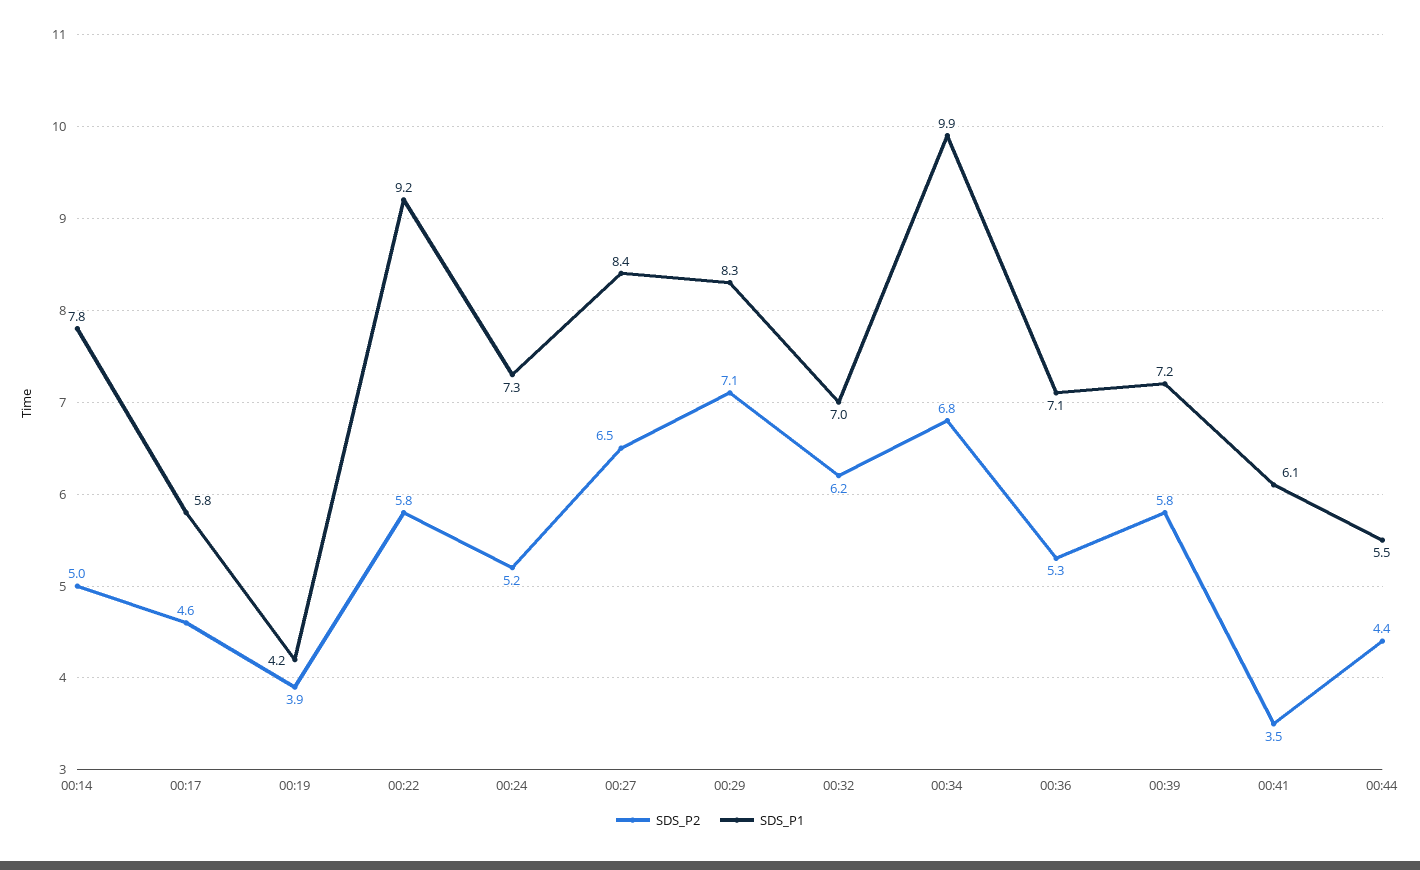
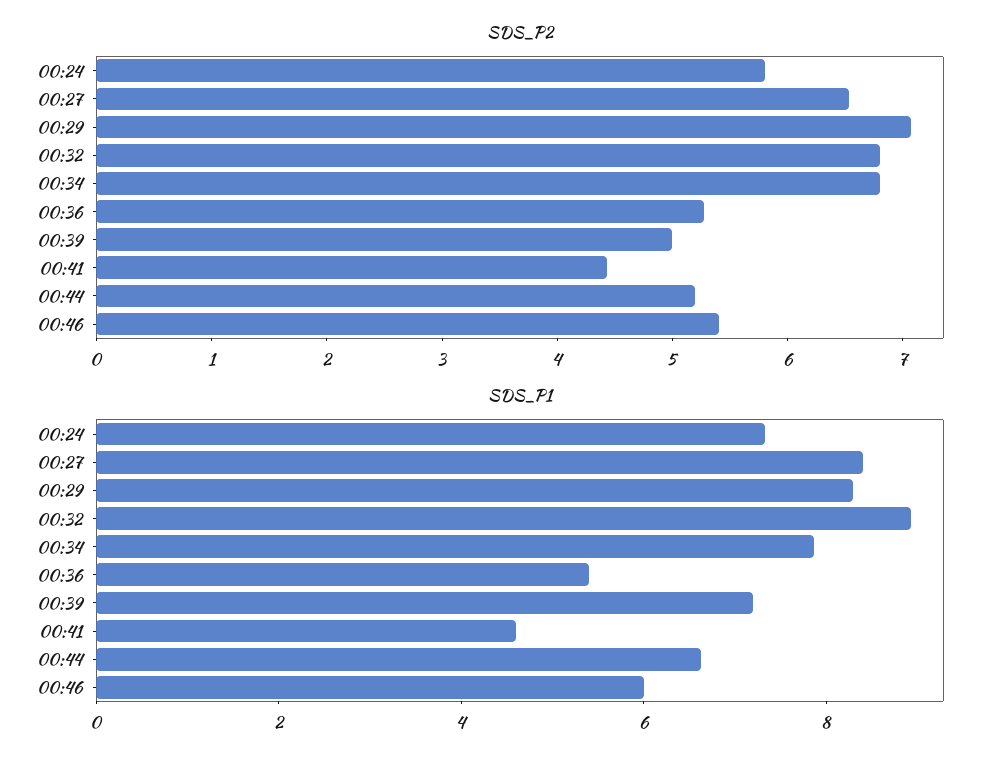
SDS_P2, 00:14: 5 -> none
SDS_P1, 00:14: 7.8 -> none
SDS_P2, 00:17: 4.6 -> none
SDS_P1, 00:17: 5.8 -> none
SDS_P2, 00:19: 3.9 -> none
SDS_P1, 00:19: 4.2 -> none
SDS_P2, 00:22: 5.8 -> none
SDS_P1, 00:22: 9.2 -> none
SDS_P2, 00:24: 5.2 -> 5.8
SDS_P2, 00:32: 6.2 -> 6.8
SDS_P1, 00:32: 7 -> 9
SDS_P1, 00:34: 9.9 -> 8
SDS_P1, 00:36: 7.1 -> 5.5
SDS_P2, 00:39: 5.8 -> 5
SDS_P2, 00:41: 3.5 -> 4.4
SDS_P1, 00:41: 6.1 -> 4.5
SDS_P2, 00:44: 4.4 -> 5.2
SDS_P1, 00:44: 5.5 -> 6.5
SDS_P2, 00:46: none -> 5.4
SDS_P1, 00:46: none -> 6

